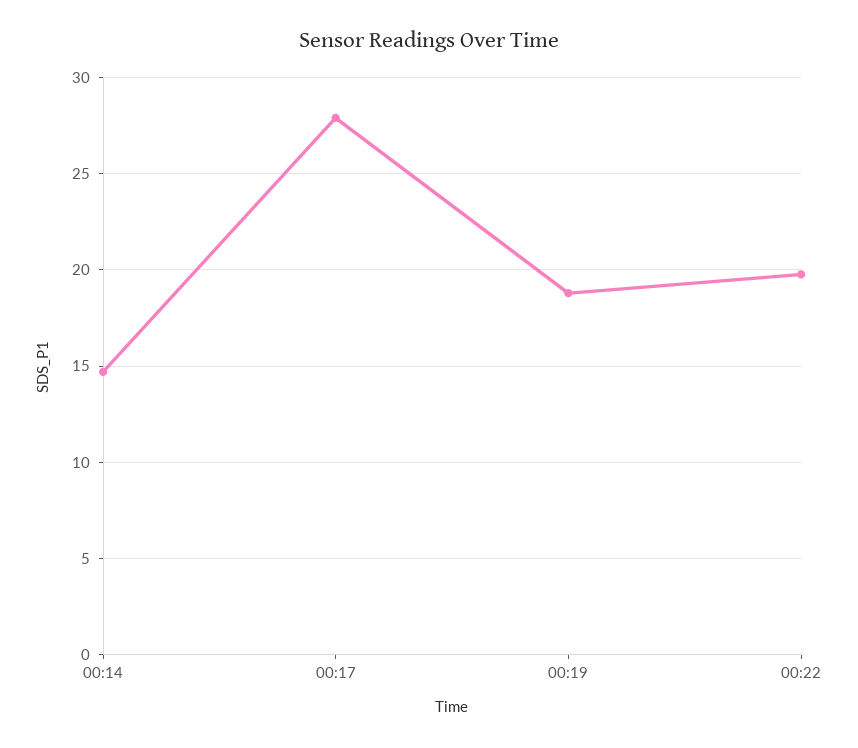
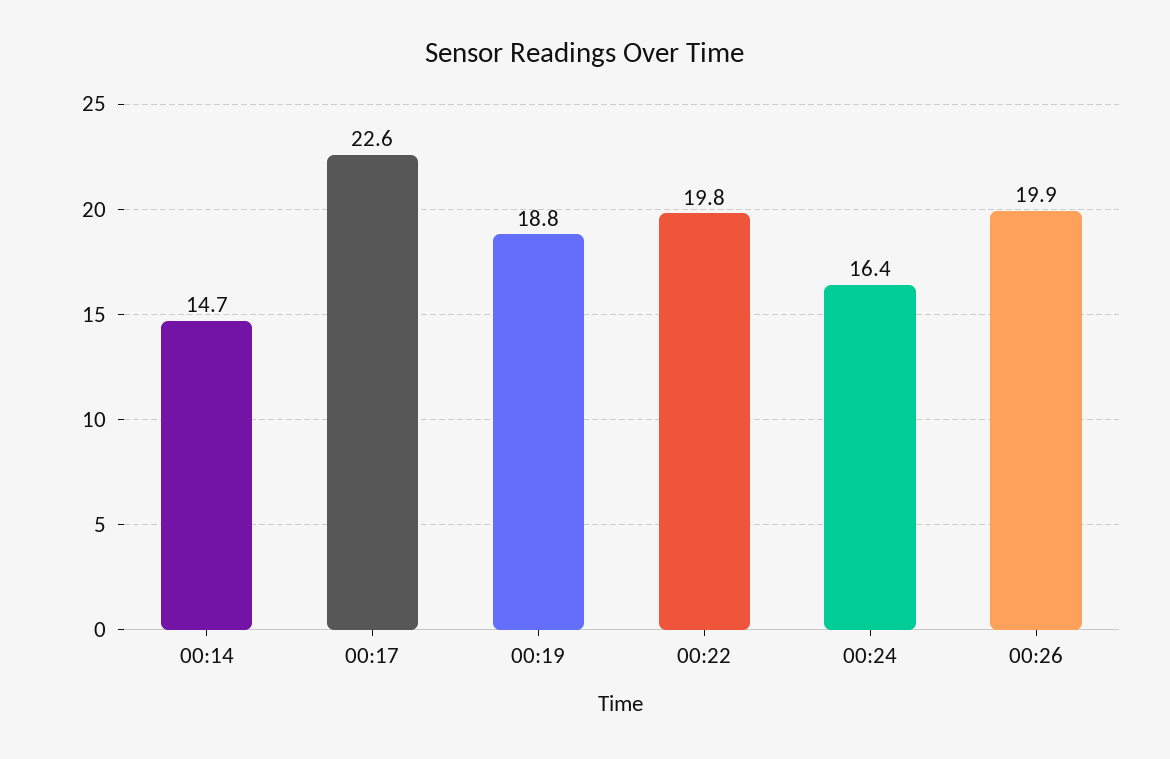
00:17: 28 -> 22.6
00:24: none -> 16.4
00:26: none -> 19.9

